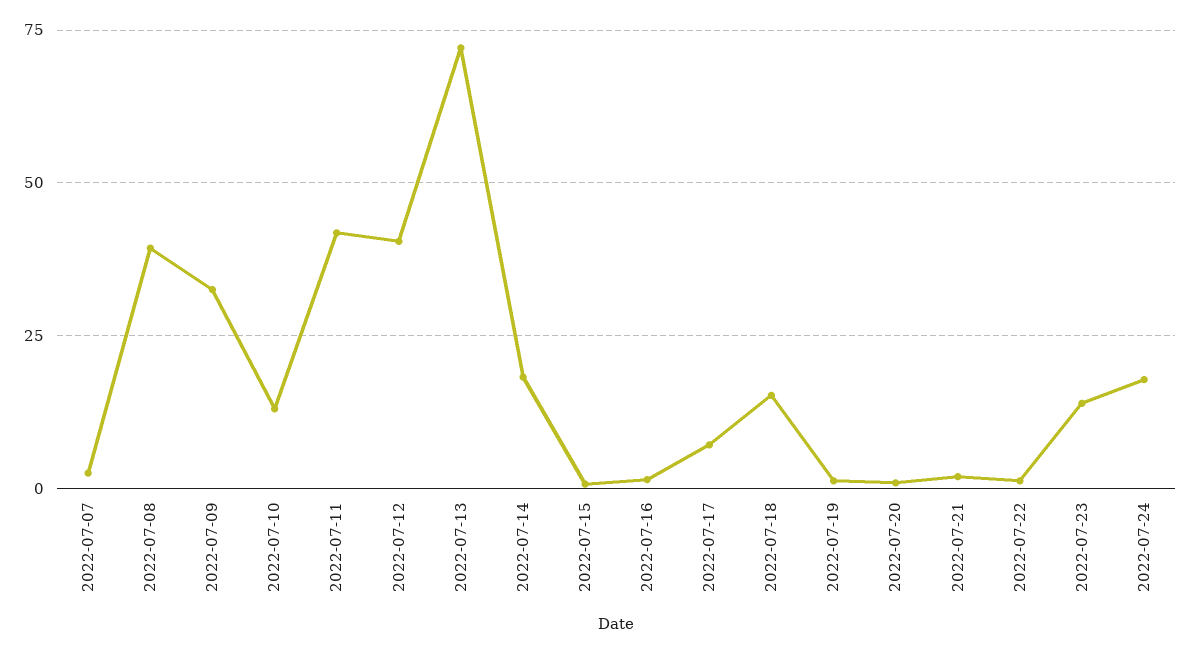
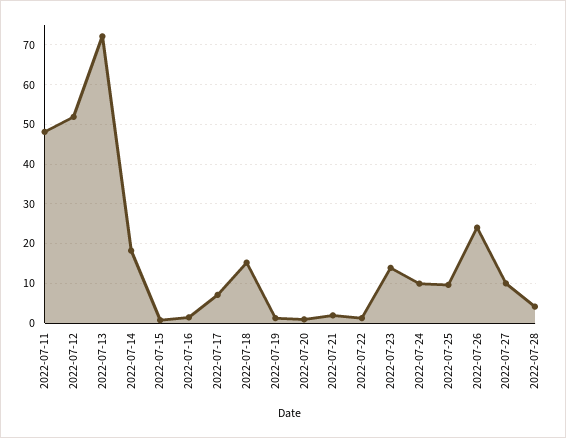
2022-07-07: 2.5 -> none
2022-07-08: 40 -> none
2022-07-09: 32.5 -> none
2022-07-10: 12.5 -> none
2022-07-11: 42.5 -> 48
2022-07-12: 40 -> 52
2022-07-24: 17.5 -> 10
2022-07-25: none -> 10
2022-07-26: none -> 24
2022-07-27: none -> 10
2022-07-28: none -> 4

